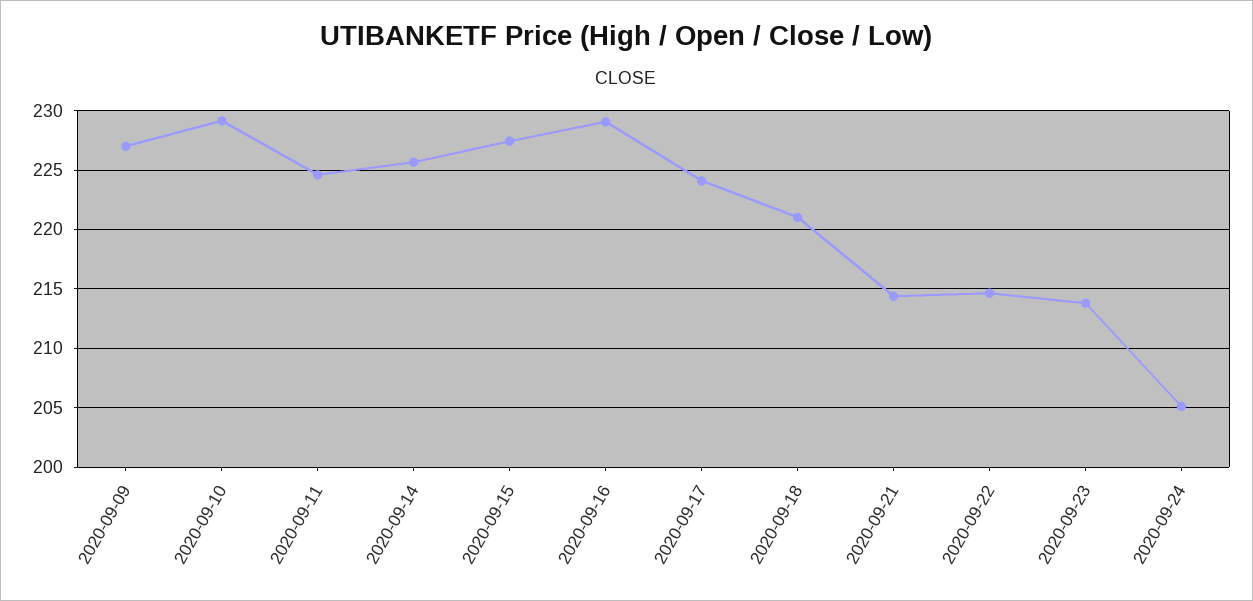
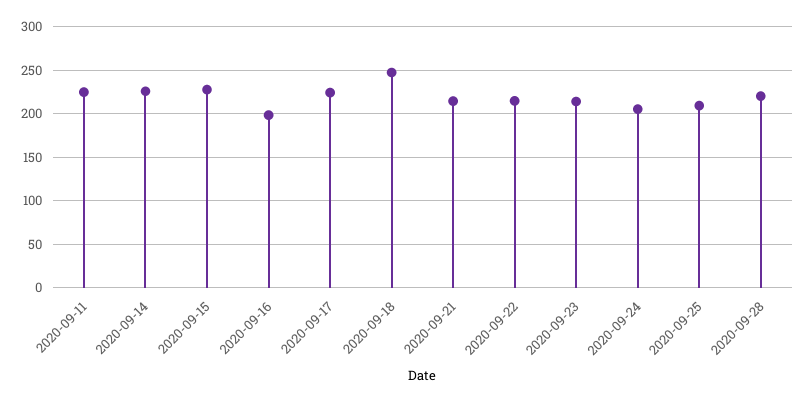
2020-09-09: 227 -> none
2020-09-10: 229 -> none
2020-09-16: 229 -> 200
2020-09-18: 221 -> 250
2020-09-25: none -> 210
2020-09-28: none -> 220

